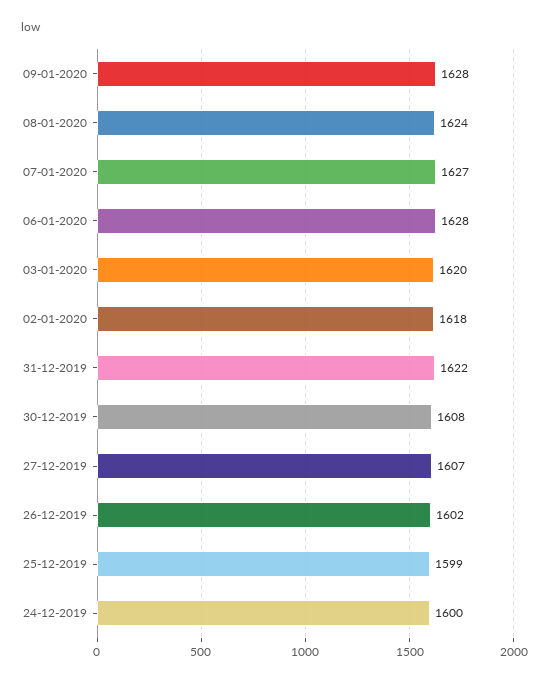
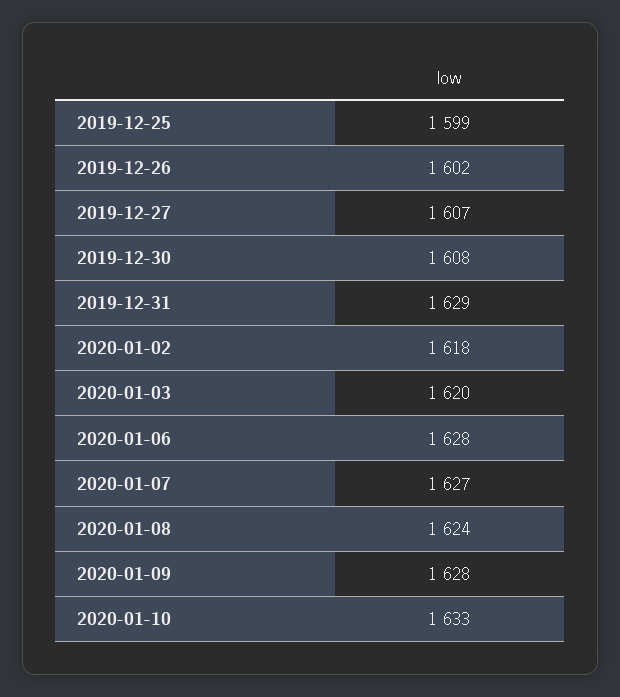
31-12-2019: 1622 -> 1629
24-12-2019: 1600 -> none
2020-01-10: none -> 1633

